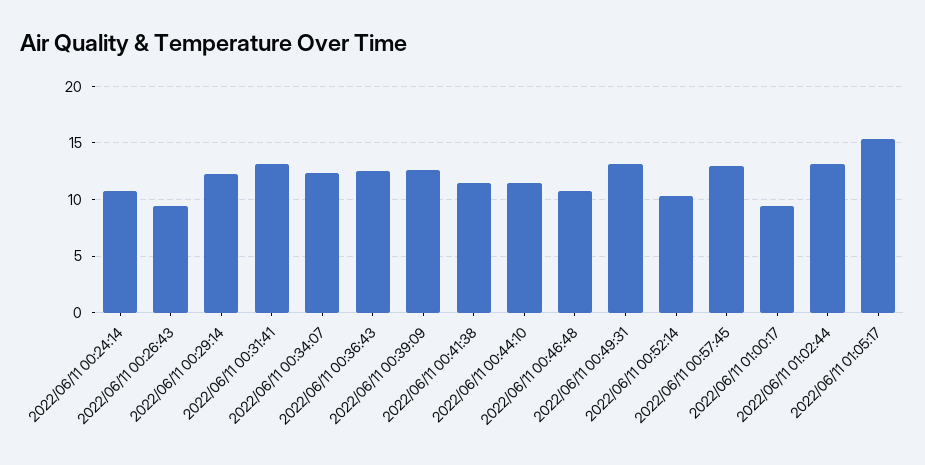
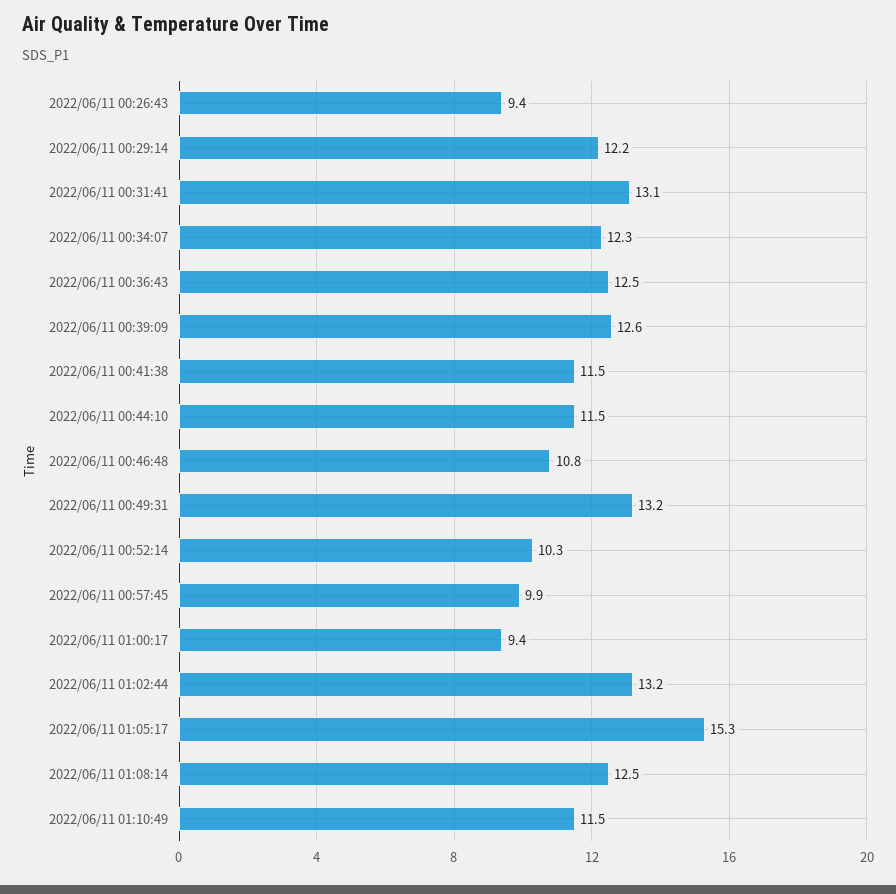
2022/06/11 00:24:14: 11 -> none
2022/06/11 00:57:45: 13 -> 9.9
2022/06/11 01:08:14: none -> 12.5
2022/06/11 01:10:49: none -> 11.5

